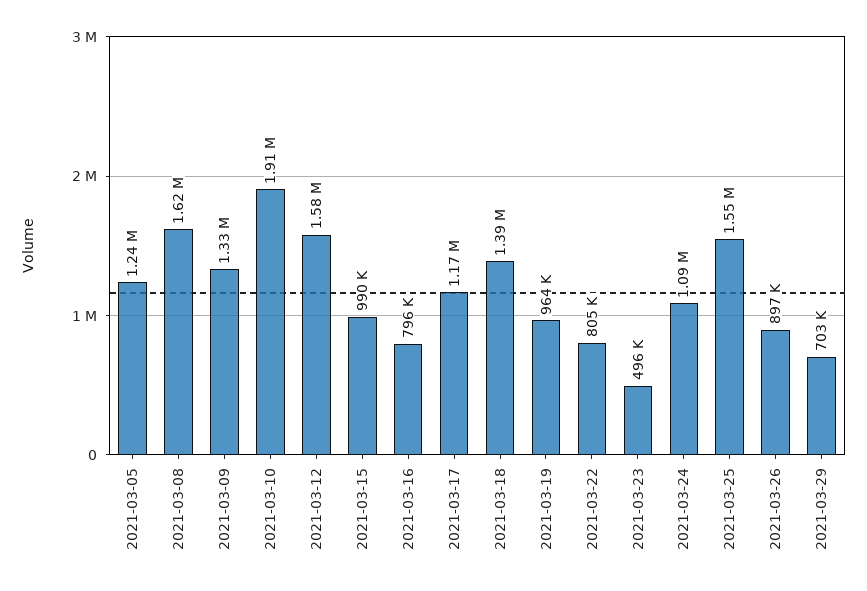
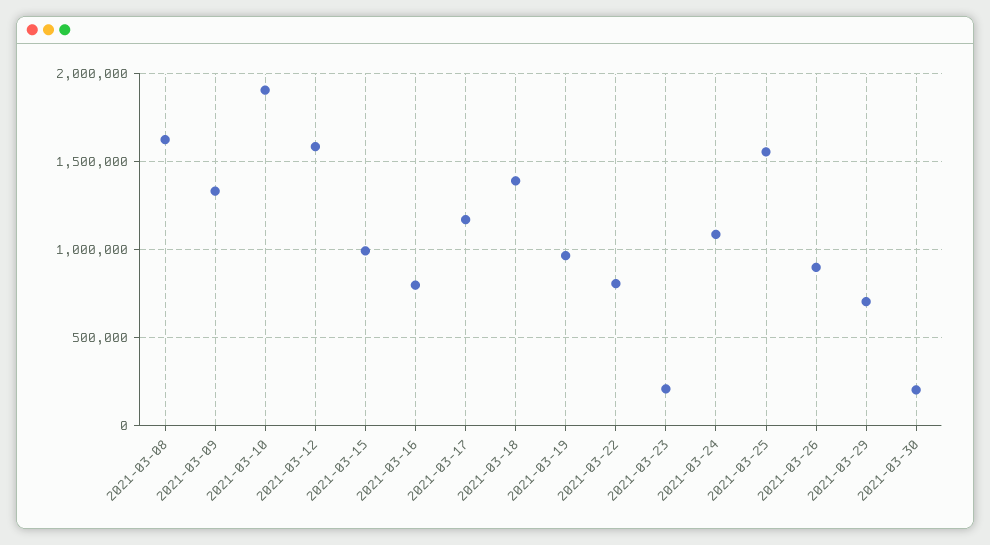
2021-03-05: 1240000 -> none
2021-03-23: 496000 -> 200000
2021-03-30: none -> 200000

